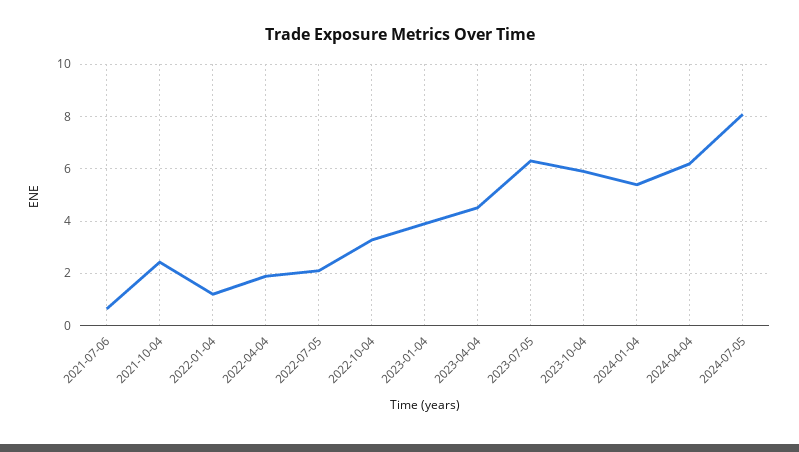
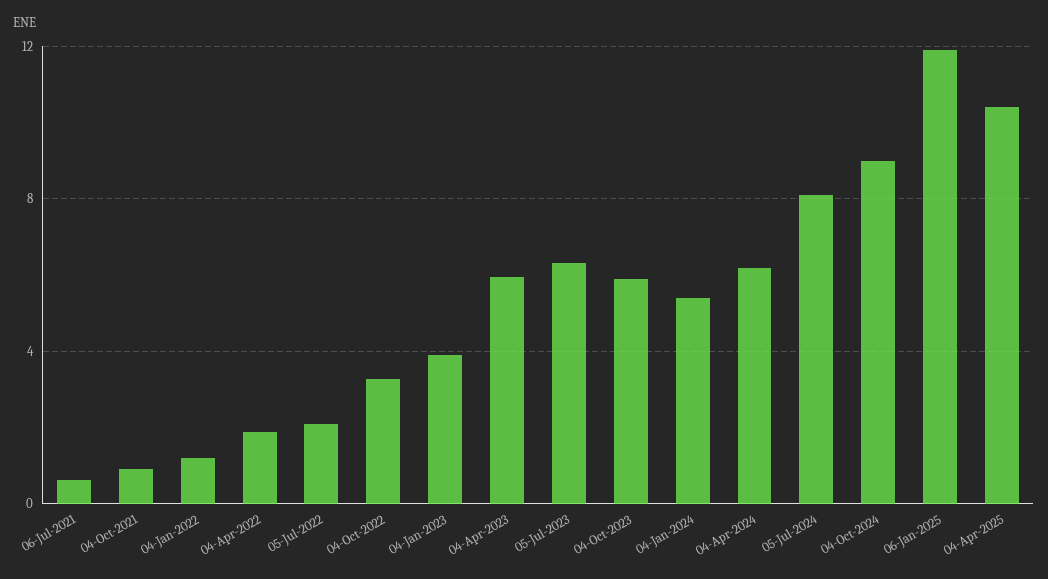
2021-10-04: 2.5 -> 1
2023-04-04: 4.5 -> 6
04-Oct-2024: none -> 9
06-Jan-2025: none -> 12
04-Apr-2025: none -> 10.5

